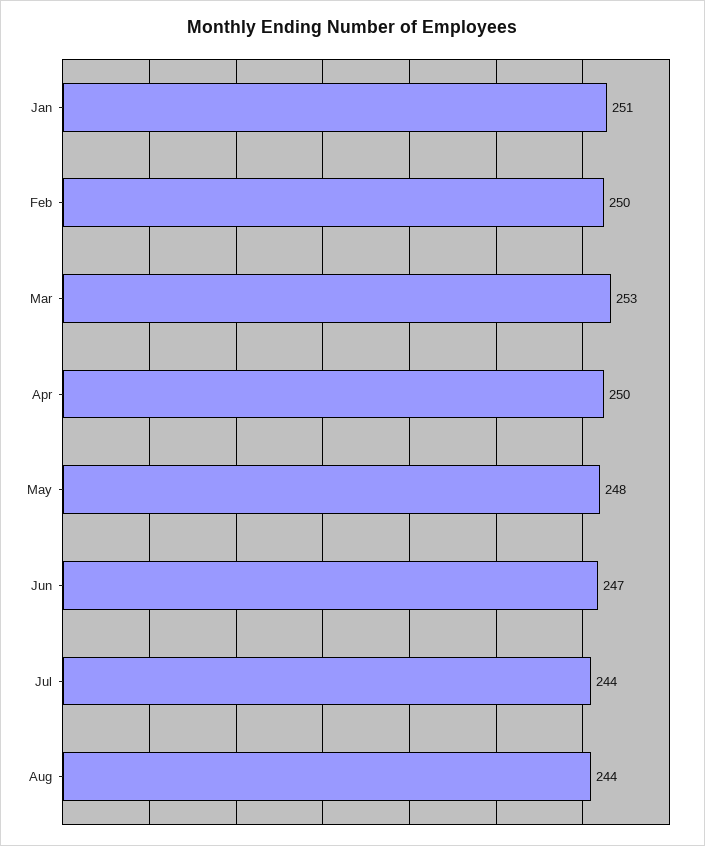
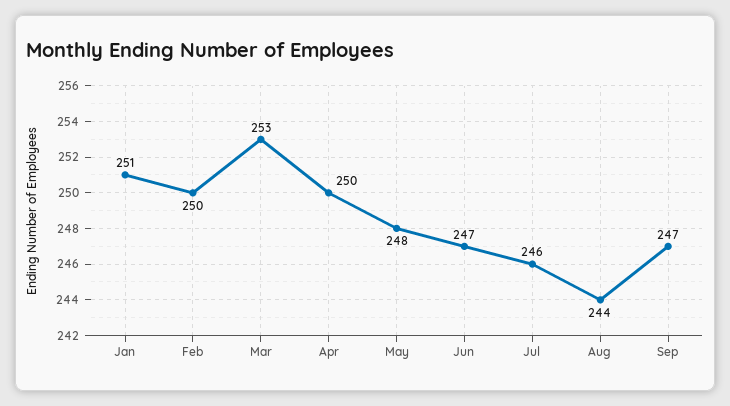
Jul: 244 -> 246
Sep: none -> 247

